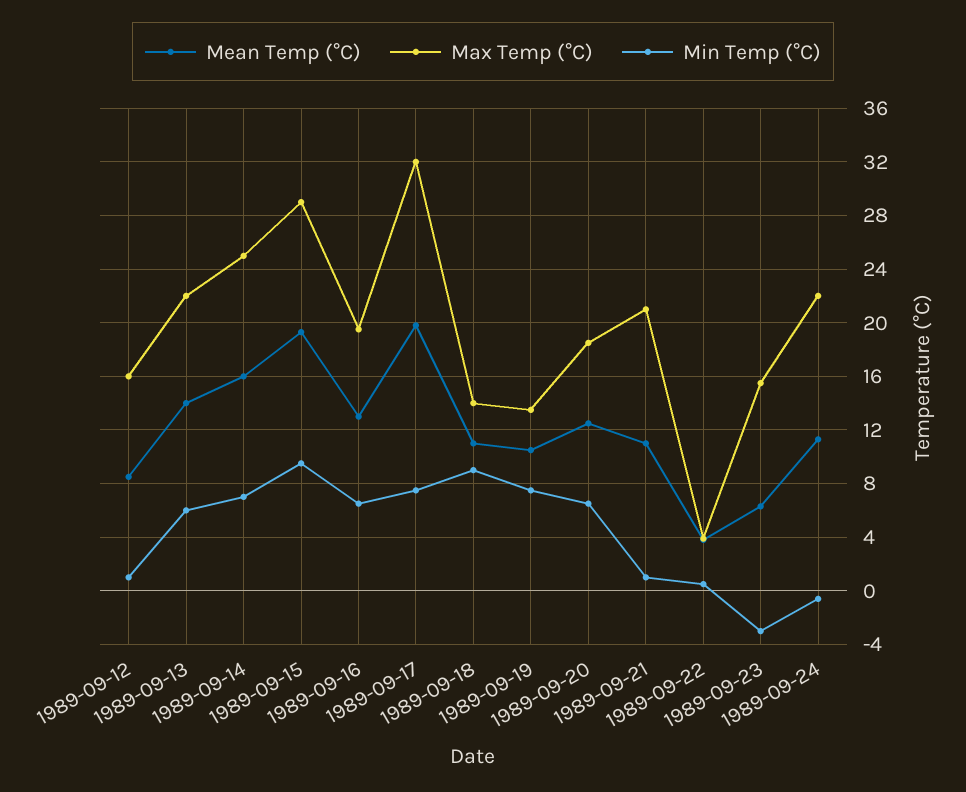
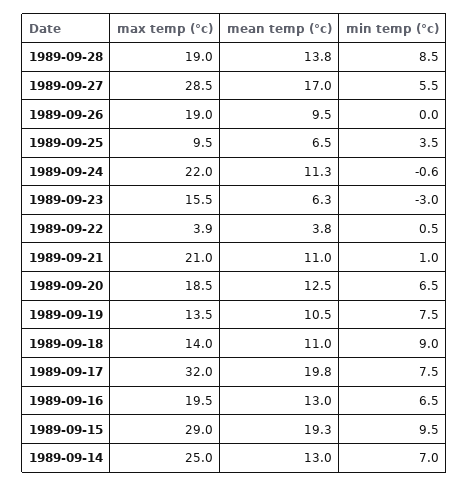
Mean Temp (°C), 1989-09-12: 8.5 -> none
Max Temp (°C), 1989-09-12: 16 -> none
Min Temp (°C), 1989-09-12: 1 -> none
Mean Temp (°C), 1989-09-13: 14 -> none
Max Temp (°C), 1989-09-13: 22 -> none
Min Temp (°C), 1989-09-13: 6 -> none
Mean Temp (°C), 1989-09-14: 16 -> 13
Max Temp (°C), 1989-09-28: none -> 19
Mean Temp (°C), 1989-09-28: none -> 13.8
Min Temp (°C), 1989-09-28: none -> 8.5
Max Temp (°C), 1989-09-27: none -> 28.5
Mean Temp (°C), 1989-09-27: none -> 17
Min Temp (°C), 1989-09-27: none -> 5.5
Max Temp (°C), 1989-09-26: none -> 19
Mean Temp (°C), 1989-09-26: none -> 9.5
Min Temp (°C), 1989-09-26: none -> 0
Max Temp (°C), 1989-09-25: none -> 9.5
Mean Temp (°C), 1989-09-25: none -> 6.5
Min Temp (°C), 1989-09-25: none -> 3.5

